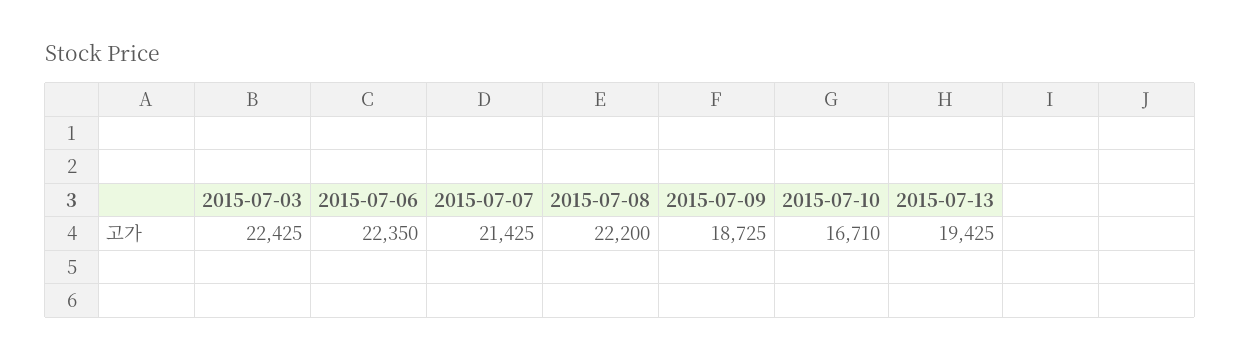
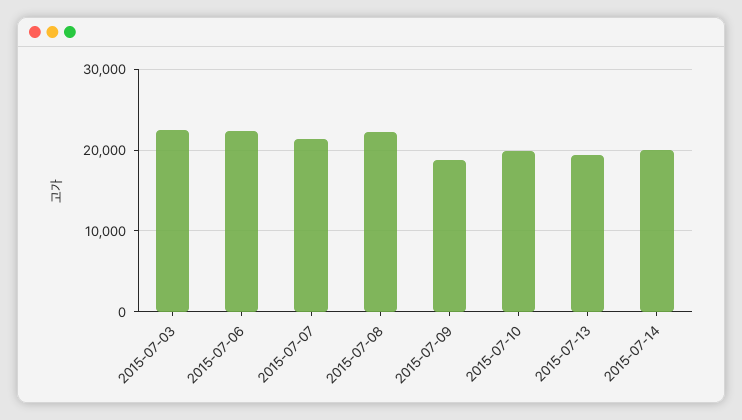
2015-07-10: 16710 -> 20000
2015-07-14: none -> 20000

